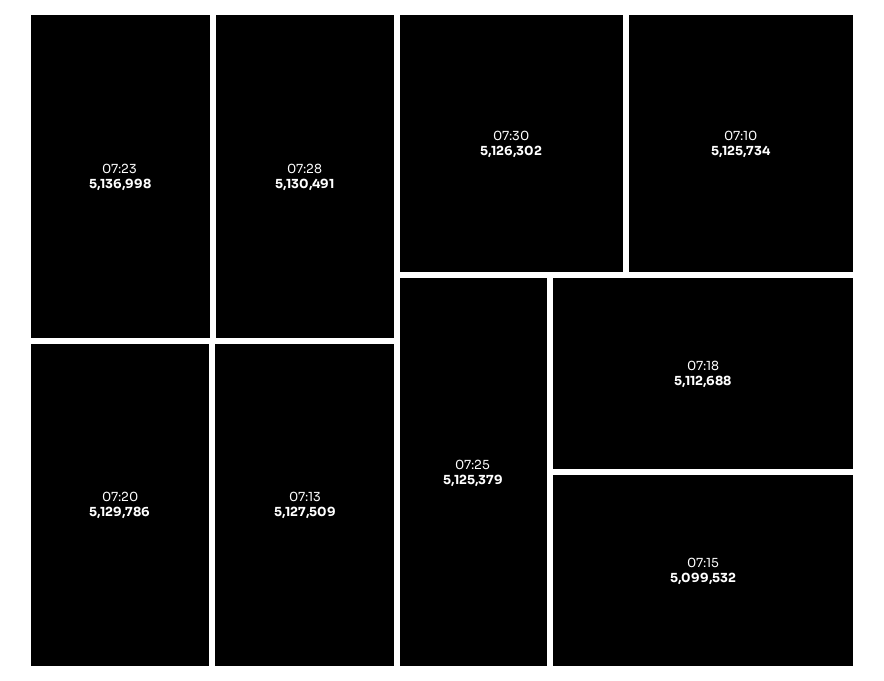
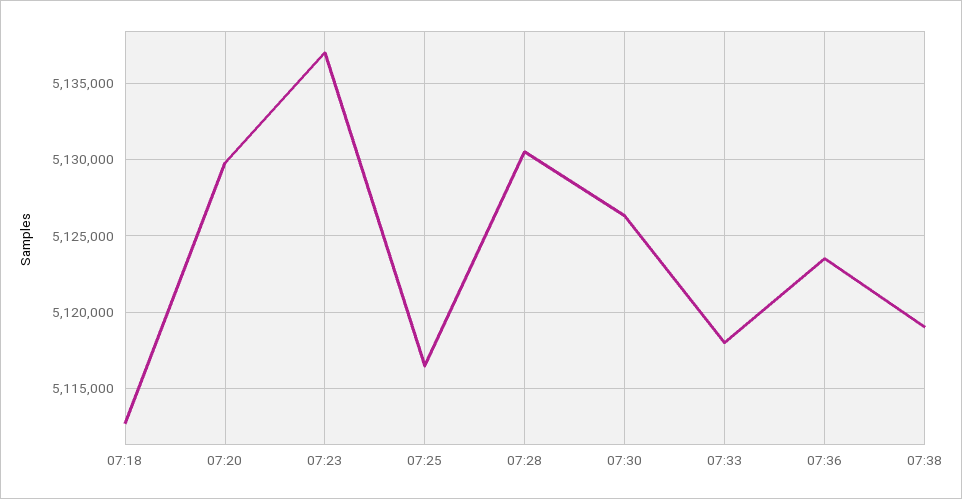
07:13: 5127509 -> none
07:10: 5125734 -> none
07:25: 5125379 -> 5116500
07:15: 5099532 -> none
07:33: none -> 5118000
07:36: none -> 5123500
07:38: none -> 5119000

